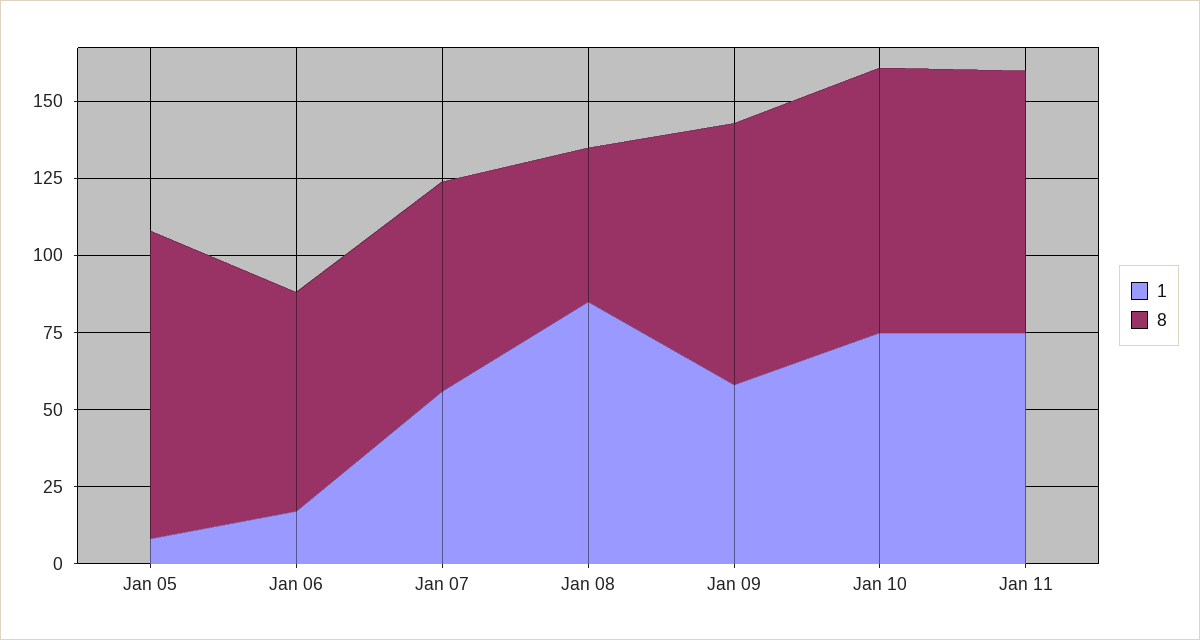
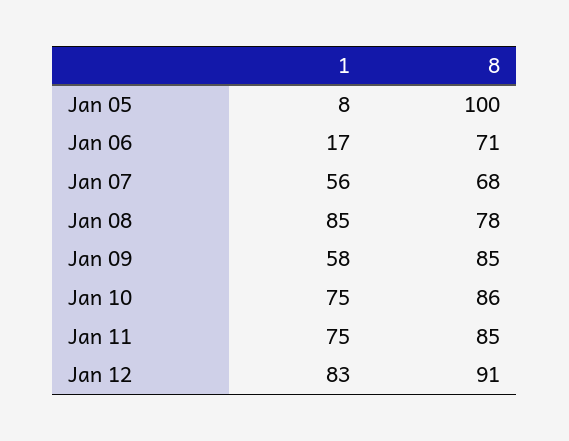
8, Jan 08: 50 -> 78
1, Jan 12: none -> 83
8, Jan 12: none -> 91

